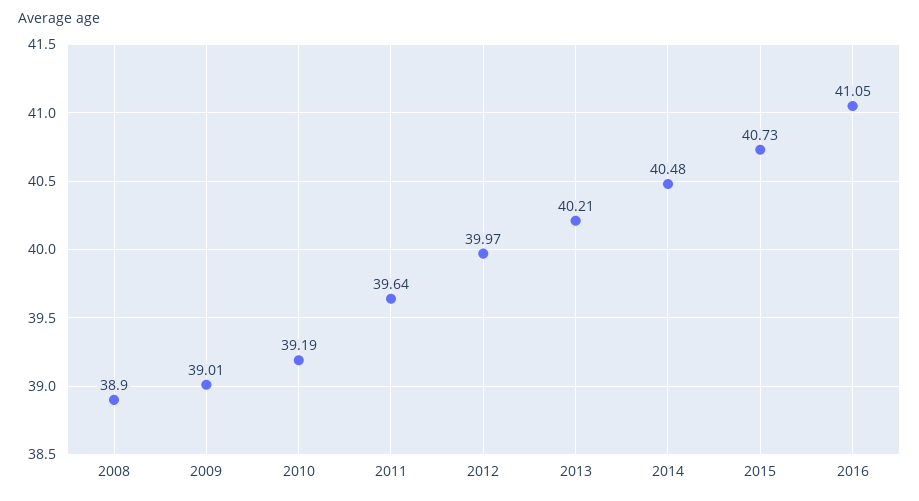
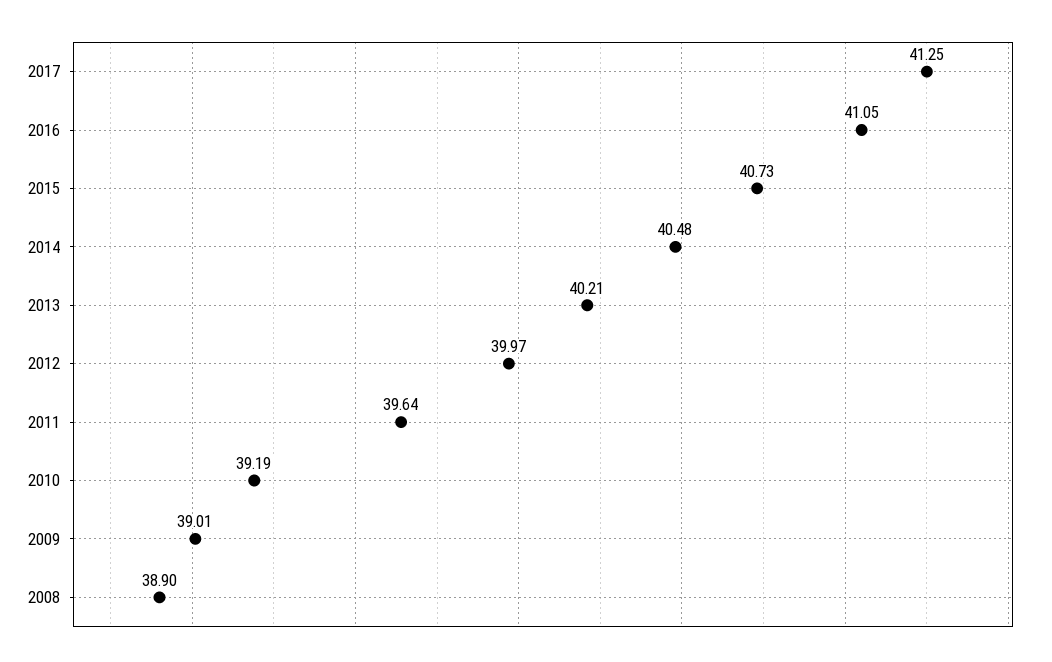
2017: none -> 41.25

